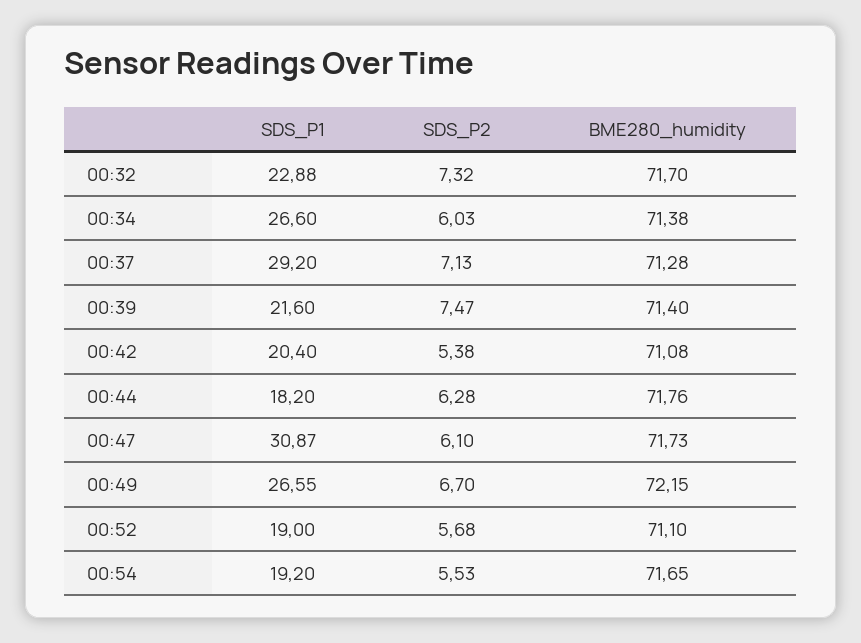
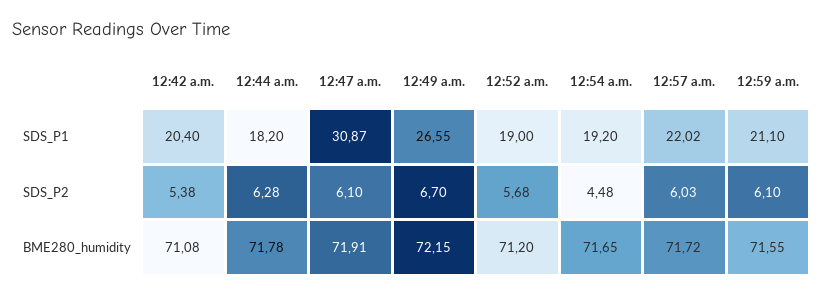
SDS_P1, 00:32: 22.88 -> none
SDS_P2, 00:32: 7.32 -> none
BME280_humidity, 00:32: 71.7 -> none
SDS_P1, 00:34: 26.6 -> none
SDS_P2, 00:34: 6.03 -> none
BME280_humidity, 00:34: 71.38 -> none
SDS_P1, 00:37: 29.2 -> none
SDS_P2, 00:37: 7.13 -> none
BME280_humidity, 00:37: 71.28 -> none
SDS_P1, 00:39: 21.6 -> none
SDS_P2, 00:39: 7.47 -> none
BME280_humidity, 00:39: 71.4 -> none
BME280_humidity, 00:44: 71.76 -> 71.78
BME280_humidity, 00:47: 71.73 -> 71.91
BME280_humidity, 00:52: 71.1 -> 71.2
SDS_P2, 00:54: 5.53 -> 4.48
SDS_P1, 12:57 a.m.: none -> 22.02
SDS_P1, 12:59 a.m.: none -> 21.1
SDS_P2, 12:57 a.m.: none -> 6.03
SDS_P2, 12:59 a.m.: none -> 6.1
BME280_humidity, 12:57 a.m.: none -> 71.72
BME280_humidity, 12:59 a.m.: none -> 71.55

